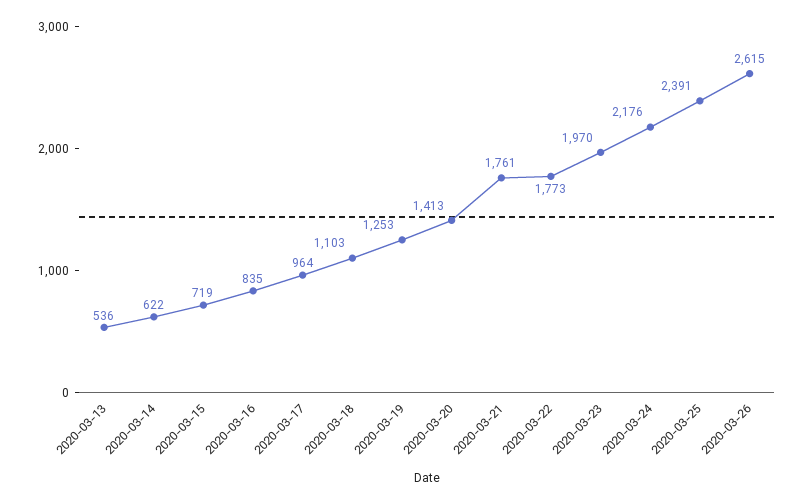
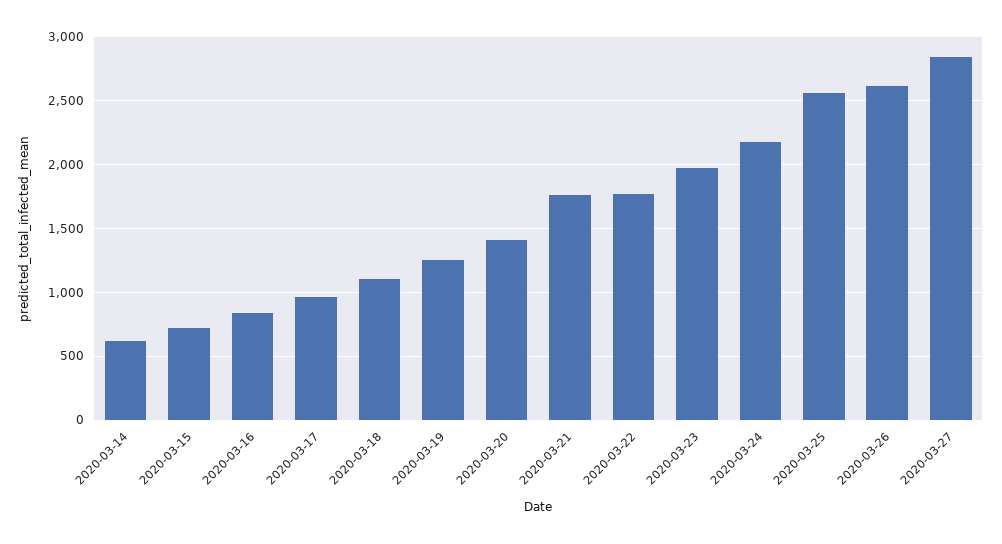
2020-03-13: 536 -> none
2020-03-25: 2391 -> 2550
2020-03-27: none -> 2850

